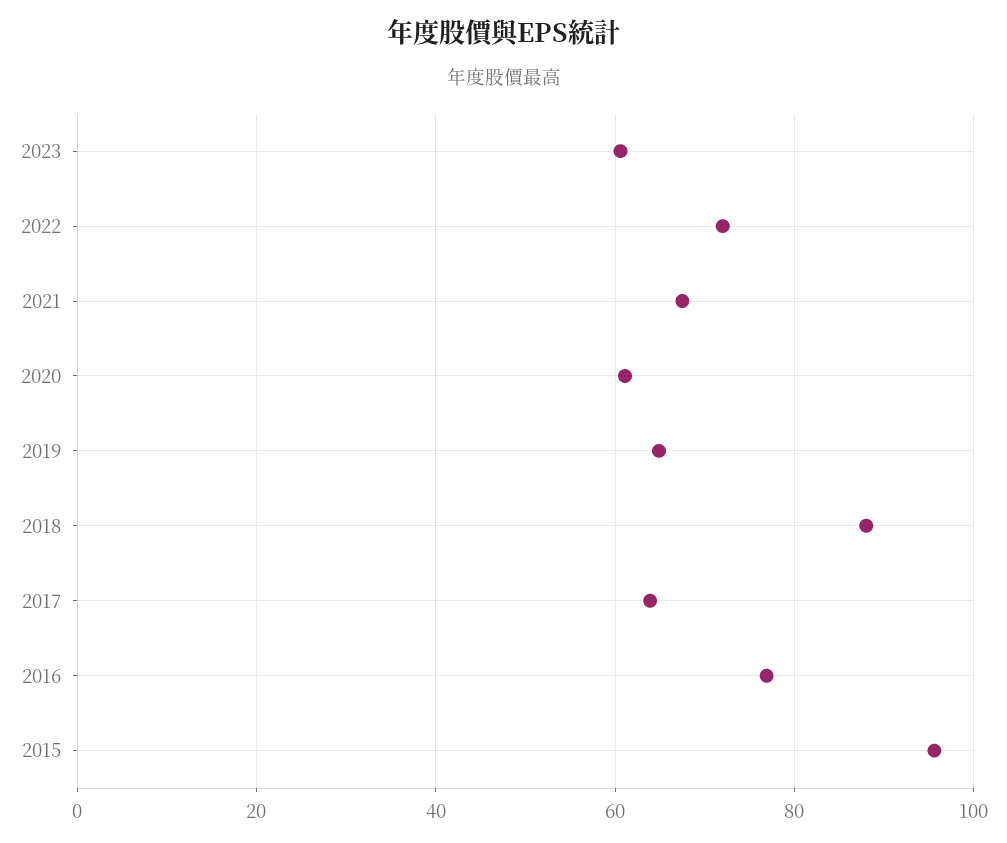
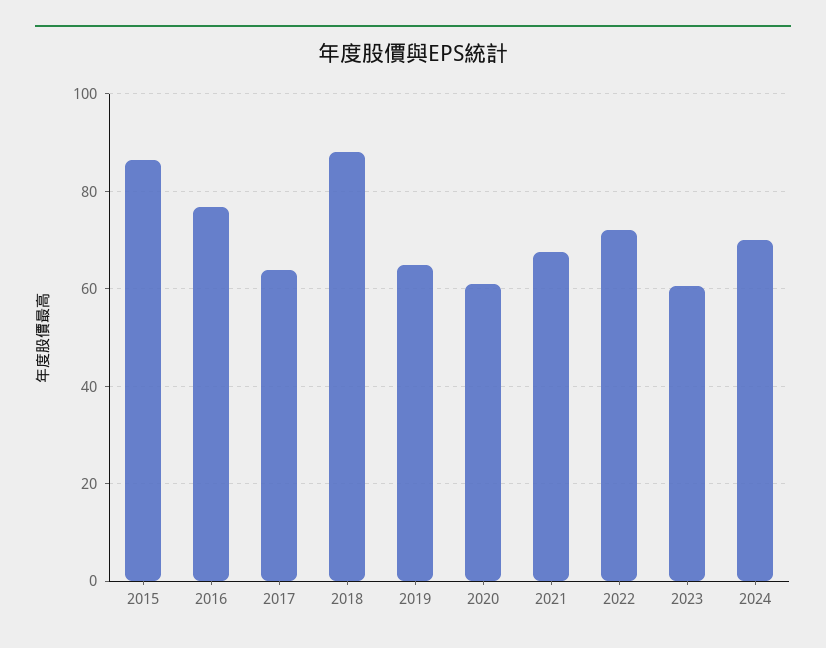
2015: 96 -> 86
2024: none -> 70

